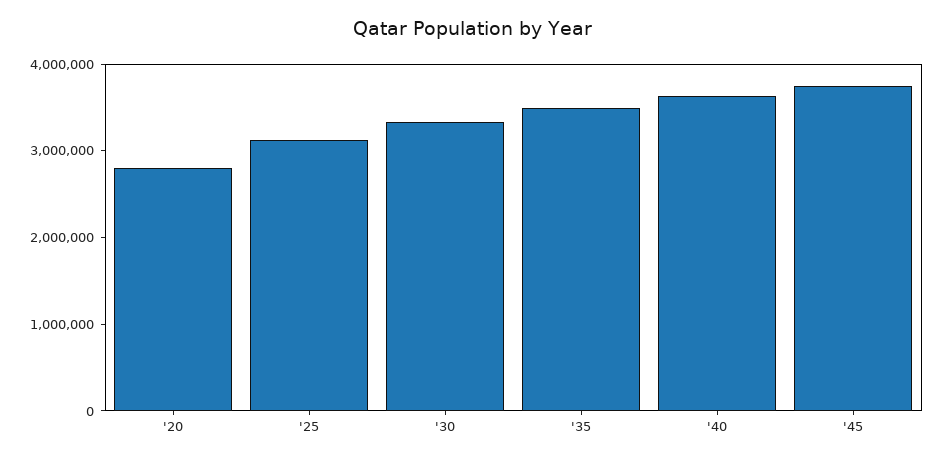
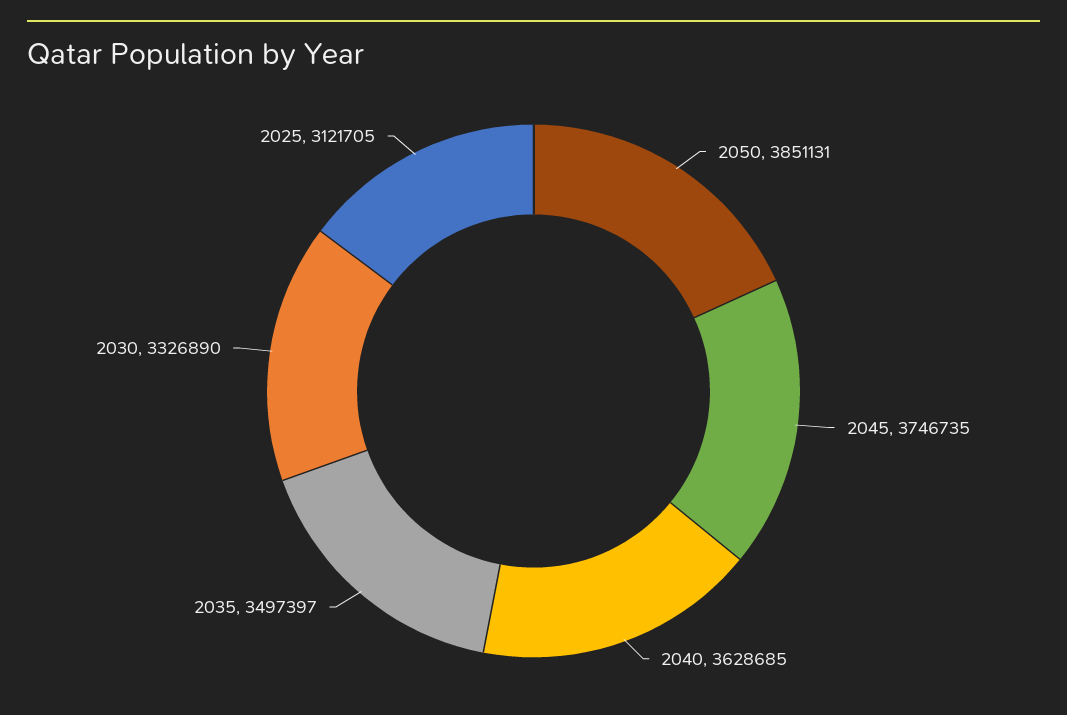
'20: 2800000 -> none
2050: none -> 3851131

